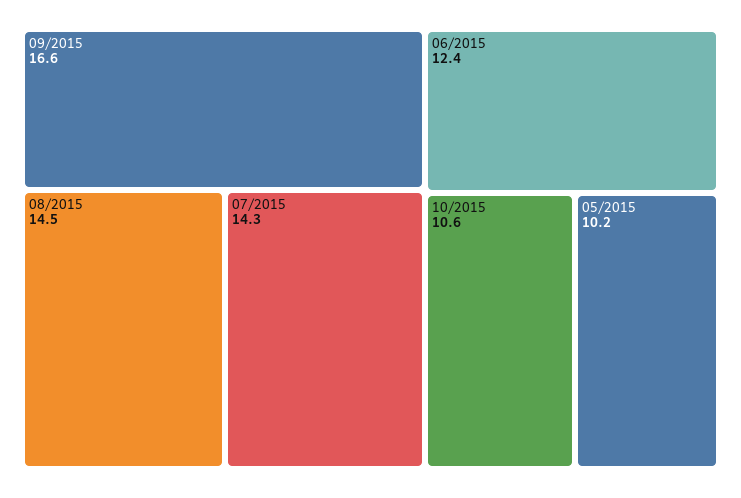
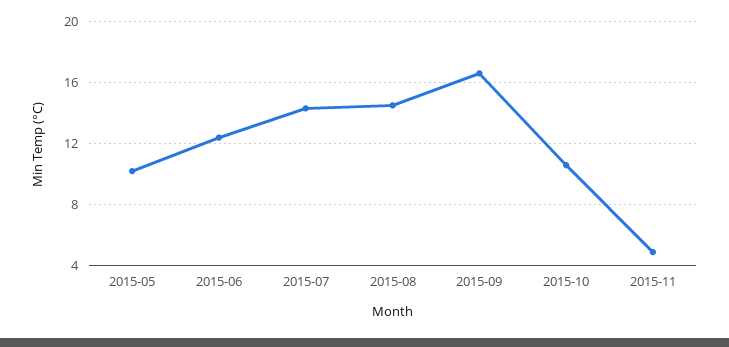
2015-11: none -> 5

